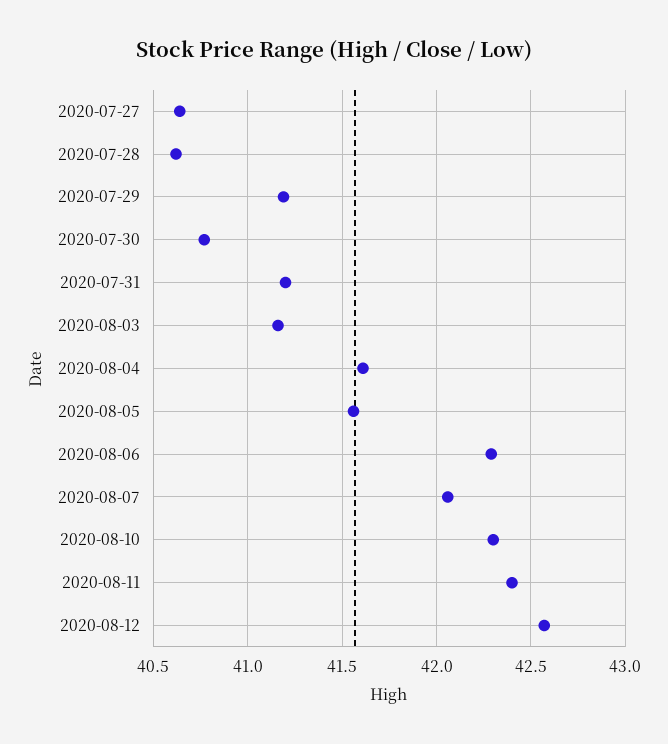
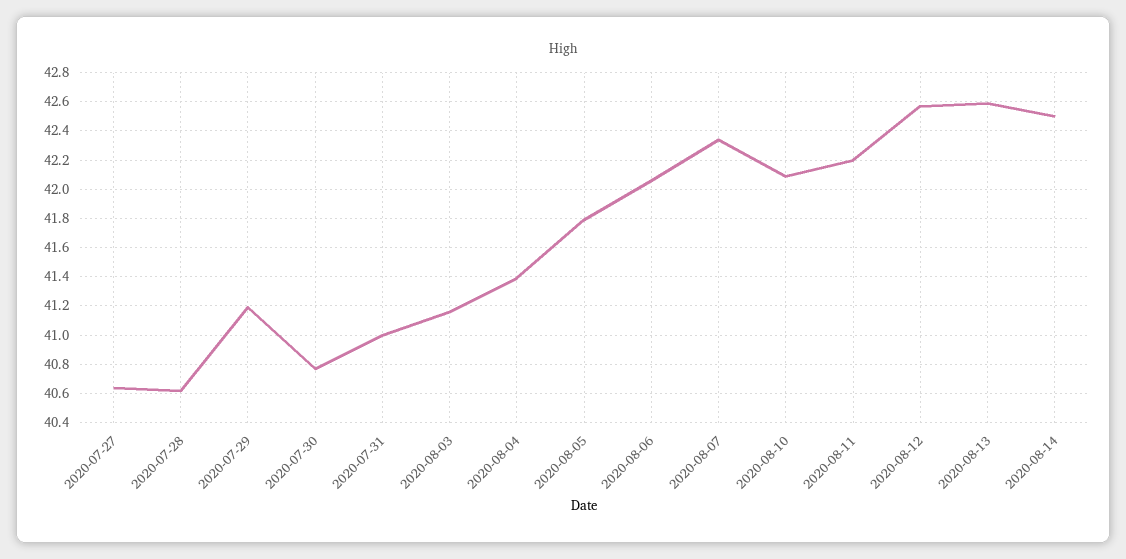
2020-07-31: 41.2 -> 41
2020-08-04: 41.6 -> 41.4
2020-08-05: 41.55 -> 41.8
2020-08-06: 42.3 -> 42.05
2020-08-07: 42.05 -> 42.35
2020-08-10: 42.3 -> 42.1
2020-08-11: 42.4 -> 42.2
2020-08-13: none -> 42.6
2020-08-14: none -> 42.5

